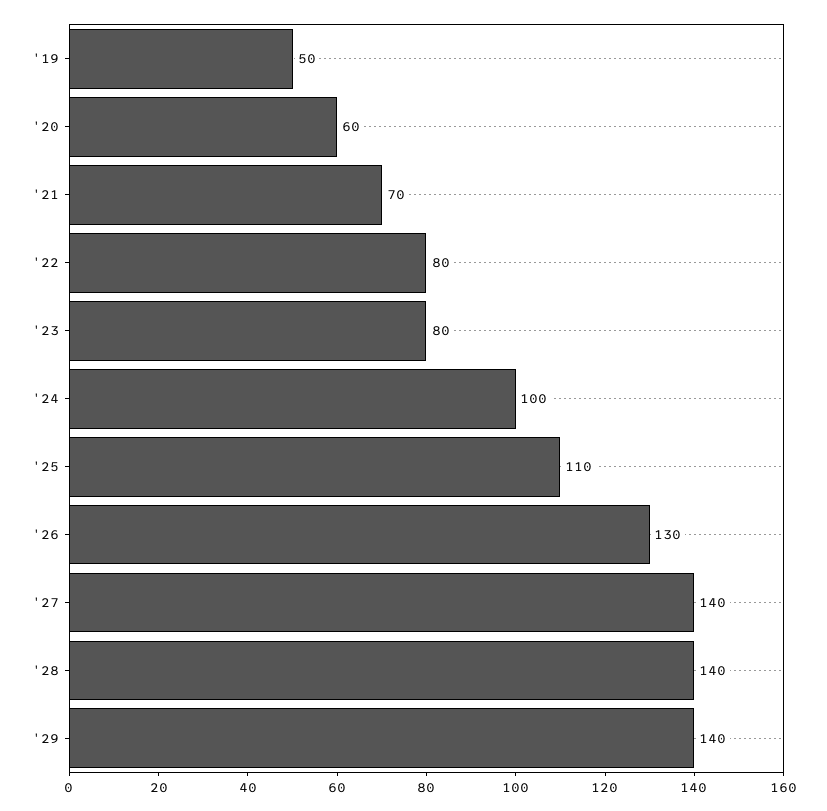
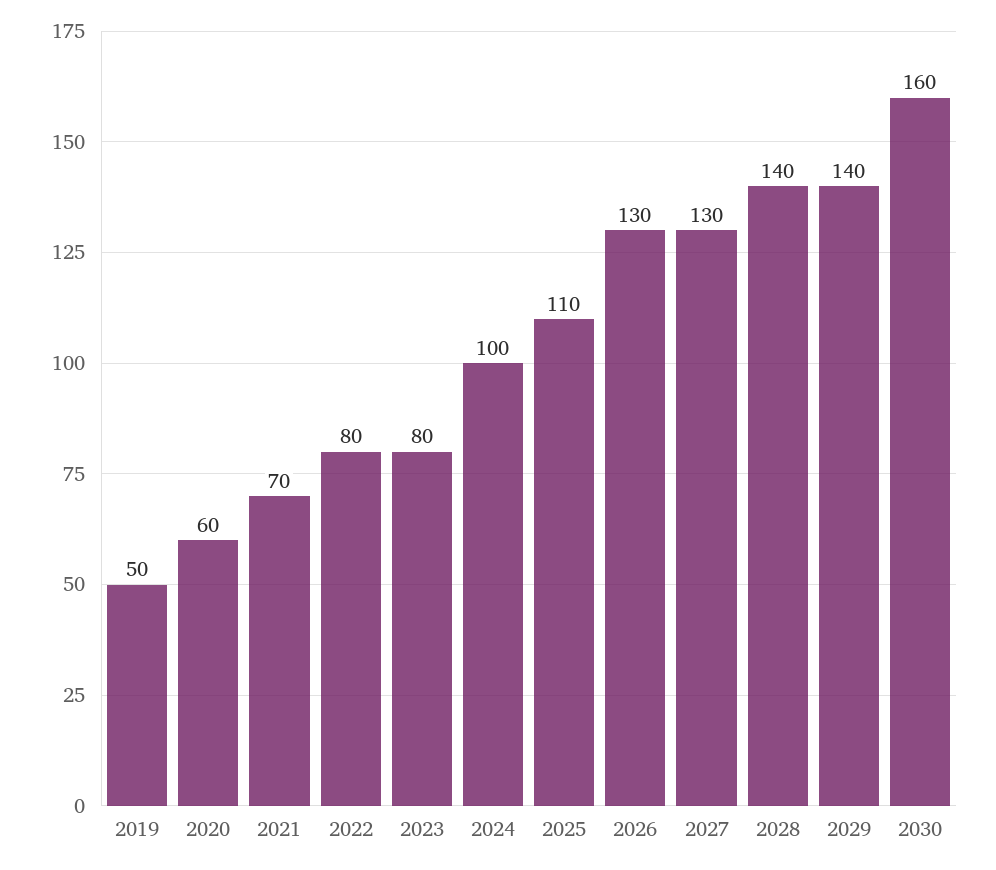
'27: 140 -> 130
2030: none -> 160

